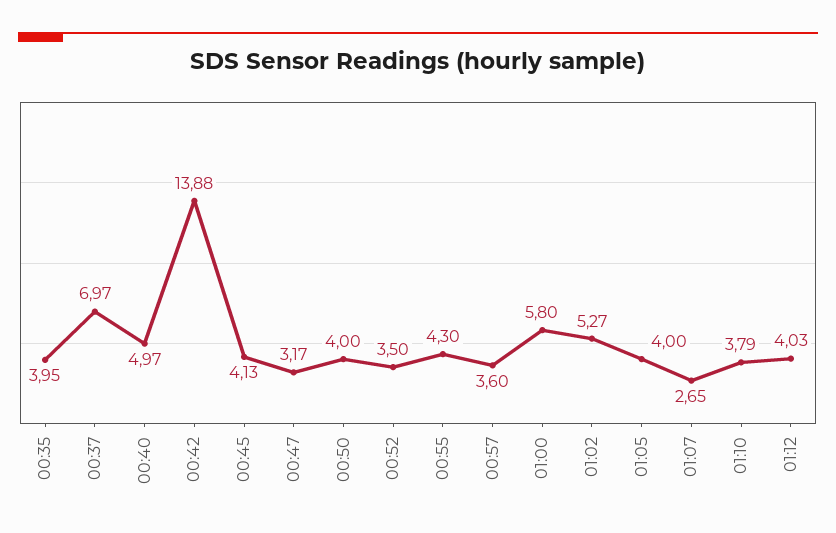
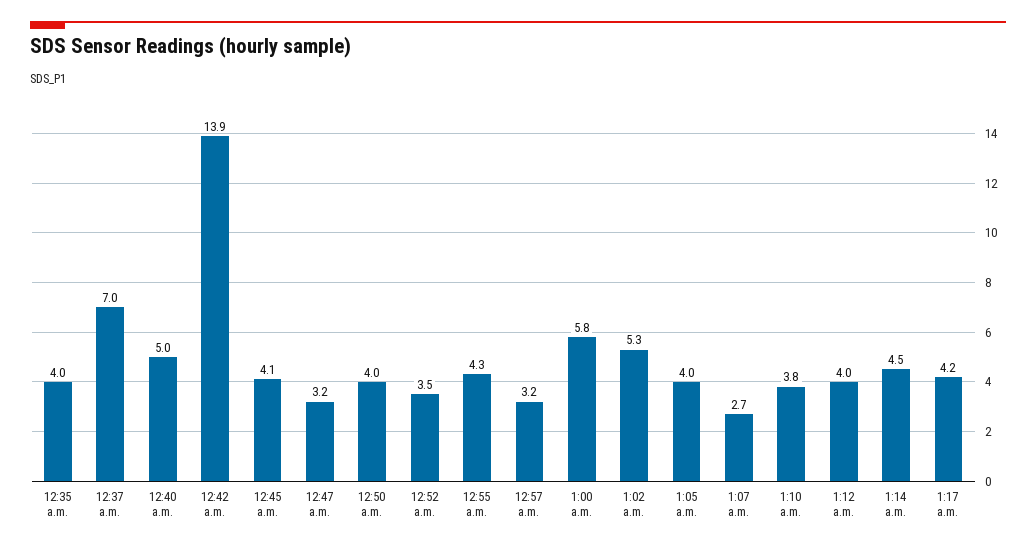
00:57: 3.6 -> 3.2
1:14 a.m.: none -> 4.5
1:17 a.m.: none -> 4.2

